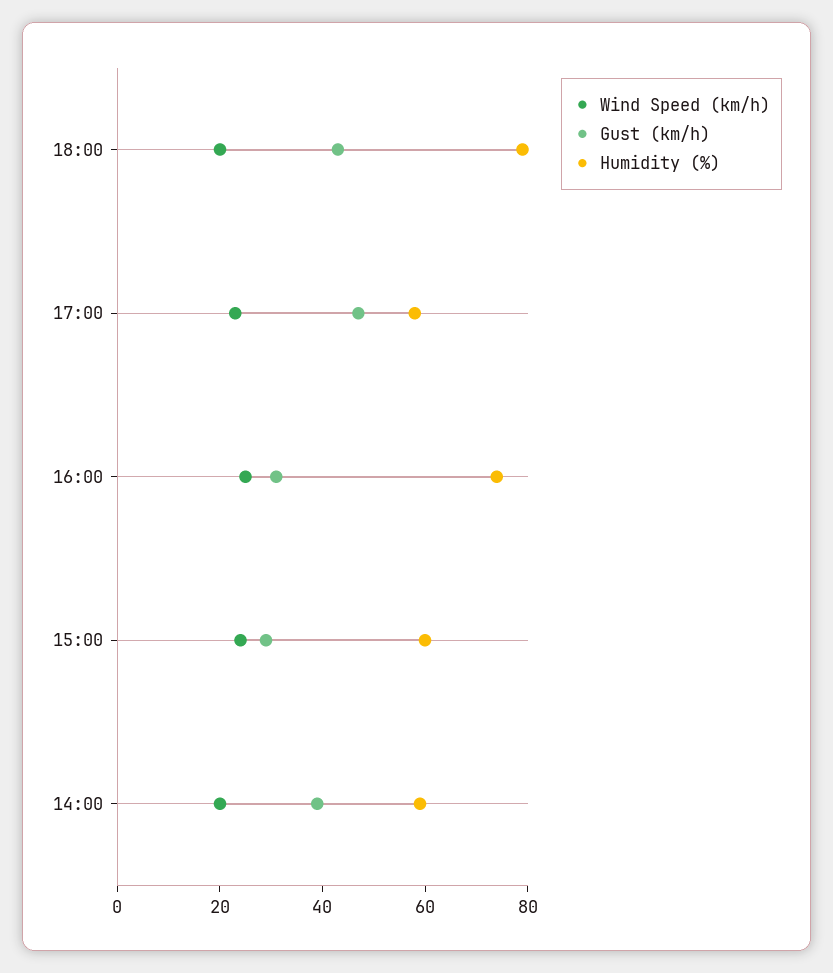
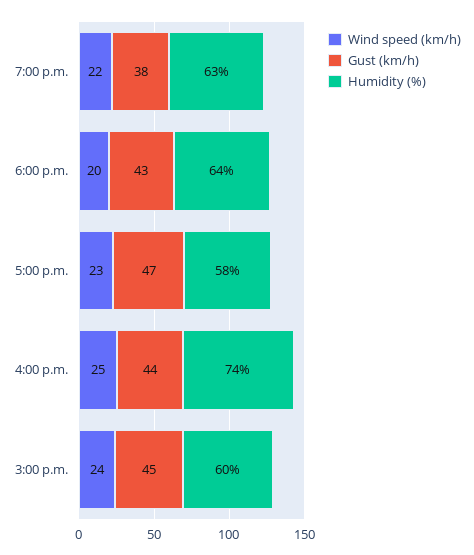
Humidity (%), 18:00: 80 -> 64
Gust (km/h), 16:00: 30 -> 44
Gust (km/h), 15:00: 30 -> 45
Wind Speed (km/h), 14:00: 20 -> none
Gust (km/h), 14:00: 40 -> none
Humidity (%), 14:00: 60 -> none
Wind Speed (km/h), 7:00 p.m.: none -> 22
Gust (km/h), 7:00 p.m.: none -> 38
Humidity (%), 7:00 p.m.: none -> 63

